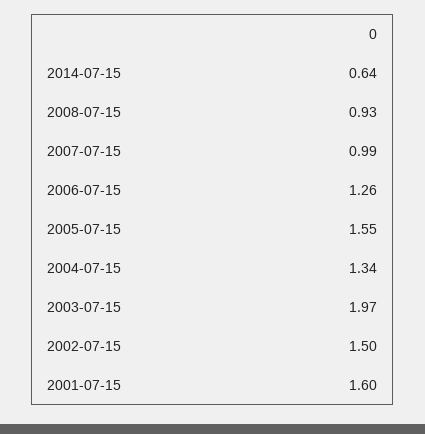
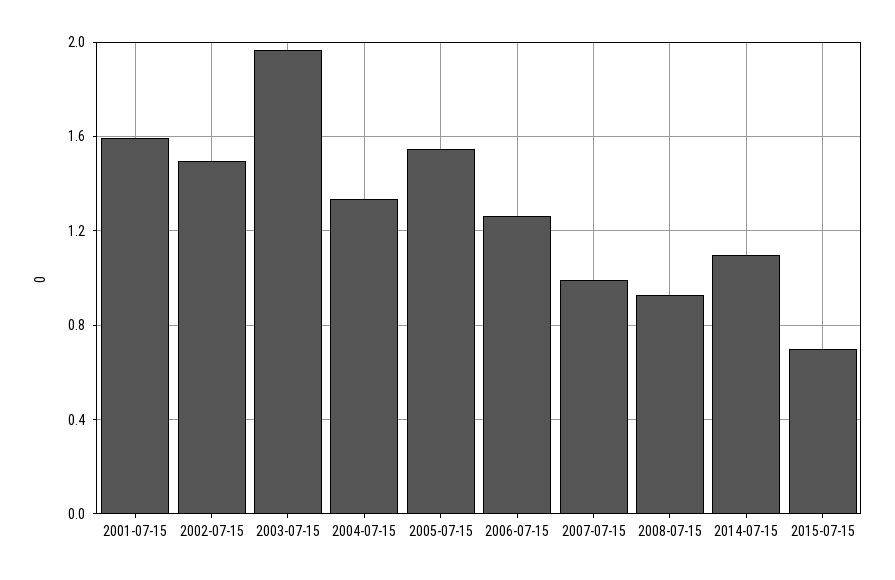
2014-07-15: 0.64 -> 1.1
2015-07-15: none -> 0.7

